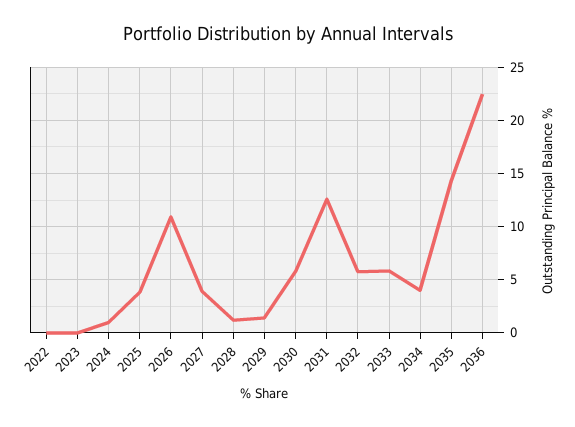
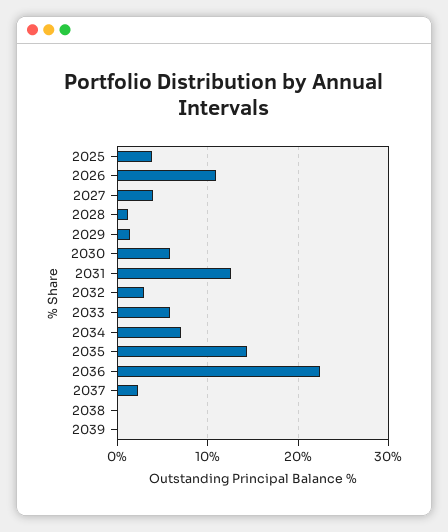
2022: 0 -> none
2023: 0 -> none
2024: 1 -> none
2032: 6 -> 3
2034: 4 -> 7
2037: none -> 2
2038: none -> 0
2039: none -> 0

